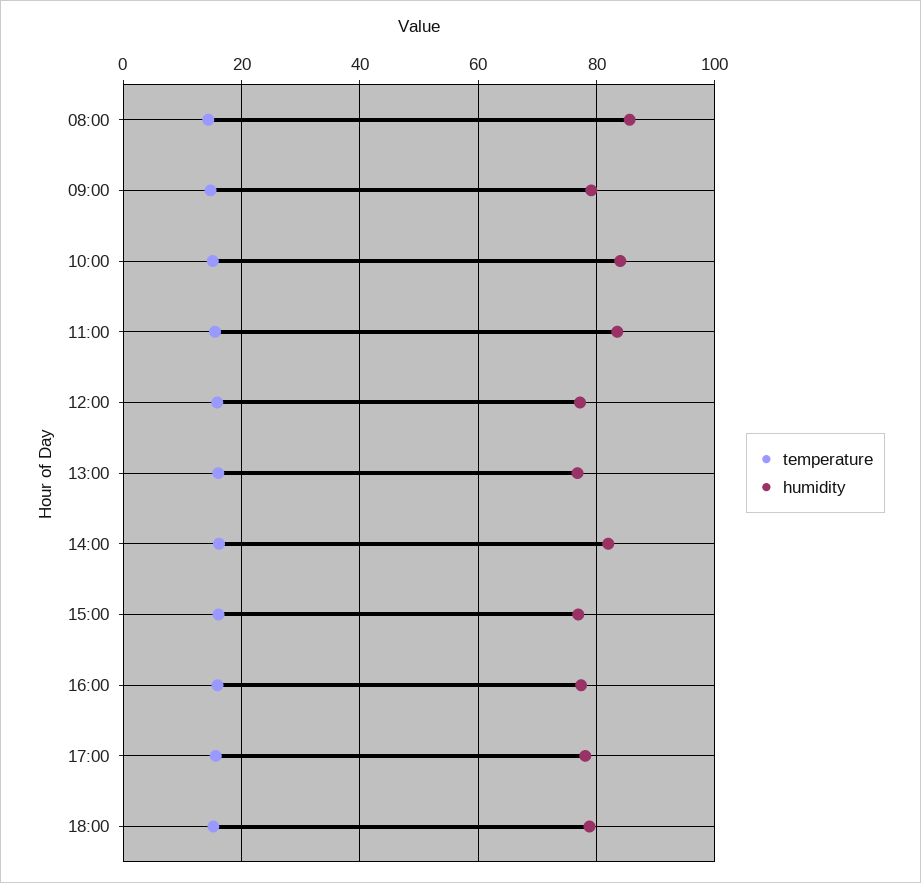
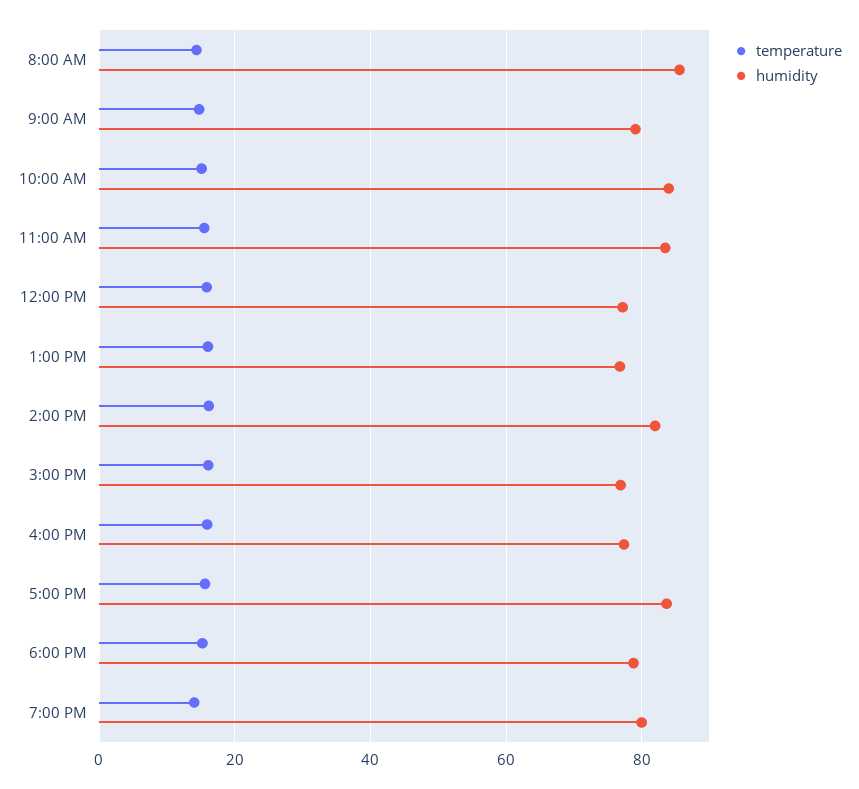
humidity, 17:00: 78 -> 84
temperature, 7:00 PM: none -> 14
humidity, 7:00 PM: none -> 80

